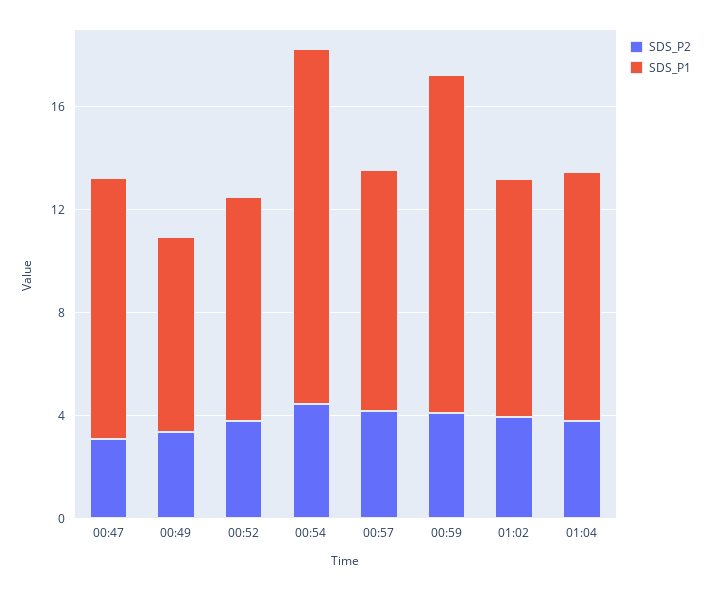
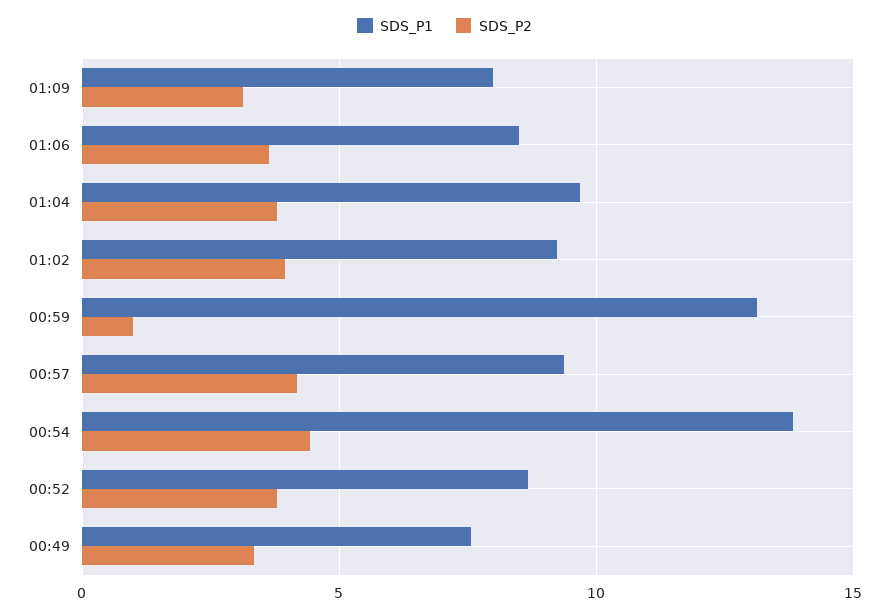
SDS_P2, 00:47: 3 -> none
SDS_P1, 00:47: 10 -> none
SDS_P2, 00:59: 4 -> 1
SDS_P1, 01:09: none -> 8
SDS_P2, 01:09: none -> 3
SDS_P1, 01:06: none -> 8.5
SDS_P2, 01:06: none -> 3.5

